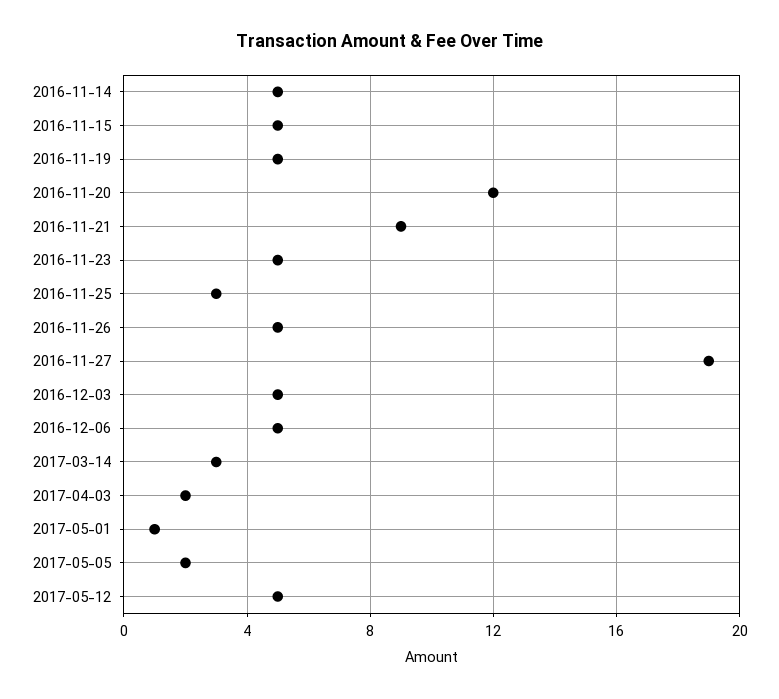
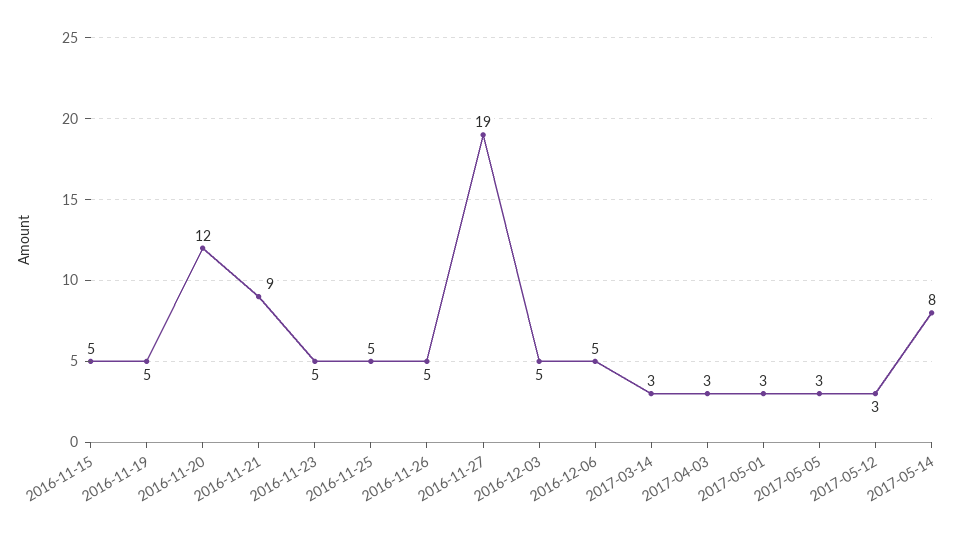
2016-11-14: 5 -> none
2016-11-25: 3 -> 5
2017-04-03: 2 -> 3
2017-05-01: 1 -> 3
2017-05-05: 2 -> 3
2017-05-12: 5 -> 3
2017-05-14: none -> 8

